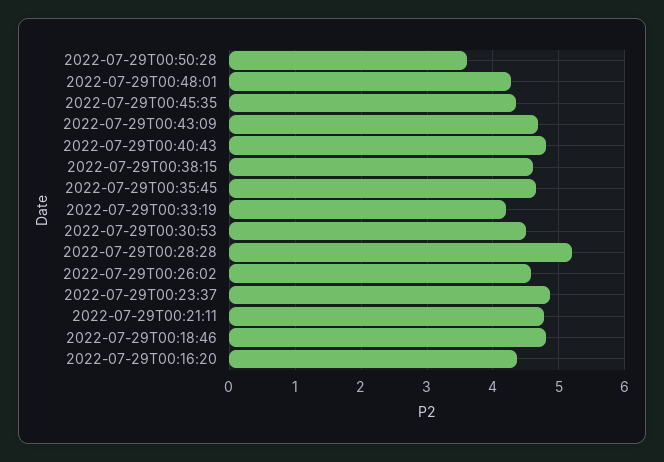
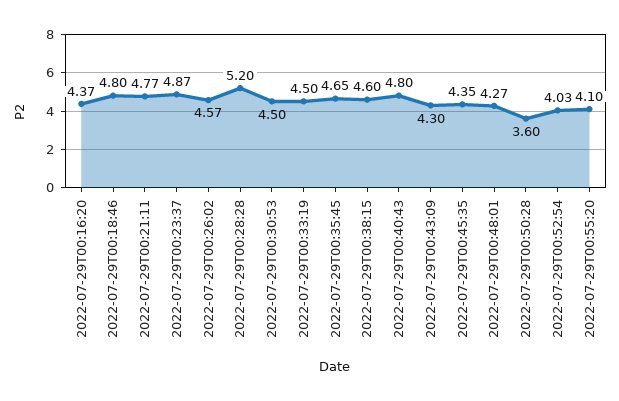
2022-07-29T00:43:09: 4.7 -> 4.3
2022-07-29T00:33:19: 4.2 -> 4.5
2022-07-29T00:52:54: none -> 4.03
2022-07-29T00:55:20: none -> 4.1

